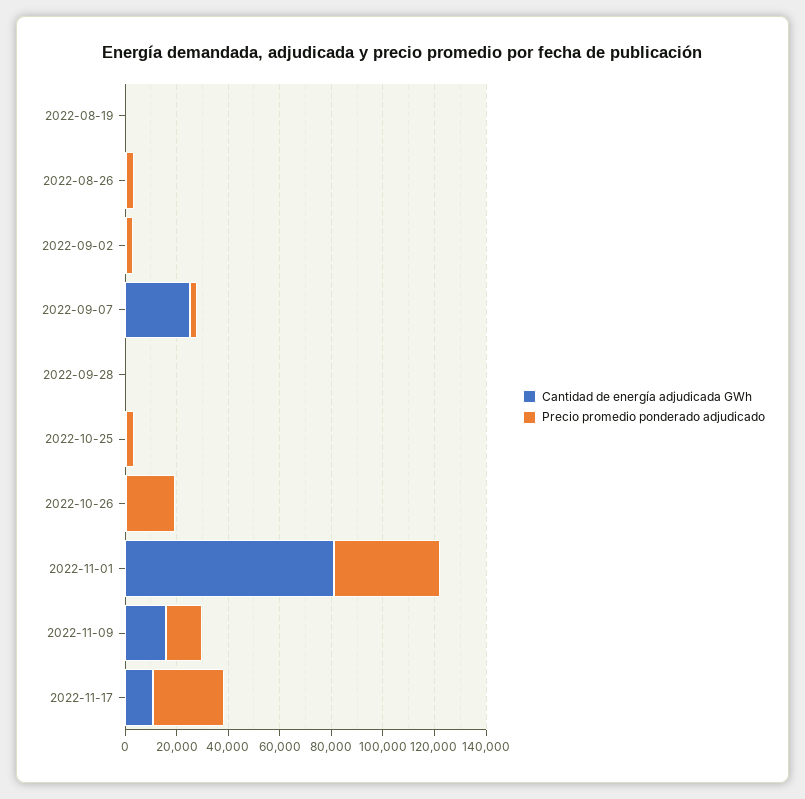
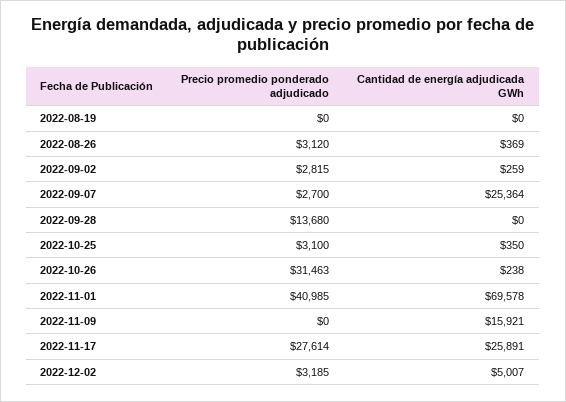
Precio promedio ponderado adjudicado, 2022-09-28: 0 -> 13680
Precio promedio ponderado adjudicado, 2022-10-26: 20000 -> 31463
Cantidad de energía adjudicada GWh, 2022-11-01: 80000 -> 69578
Precio promedio ponderado adjudicado, 2022-11-09: 15000 -> 0
Cantidad de energía adjudicada GWh, 2022-11-17: 10000 -> 25891
Precio promedio ponderado adjudicado, 2022-12-02: none -> 3185
Cantidad de energía adjudicada GWh, 2022-12-02: none -> 5007

